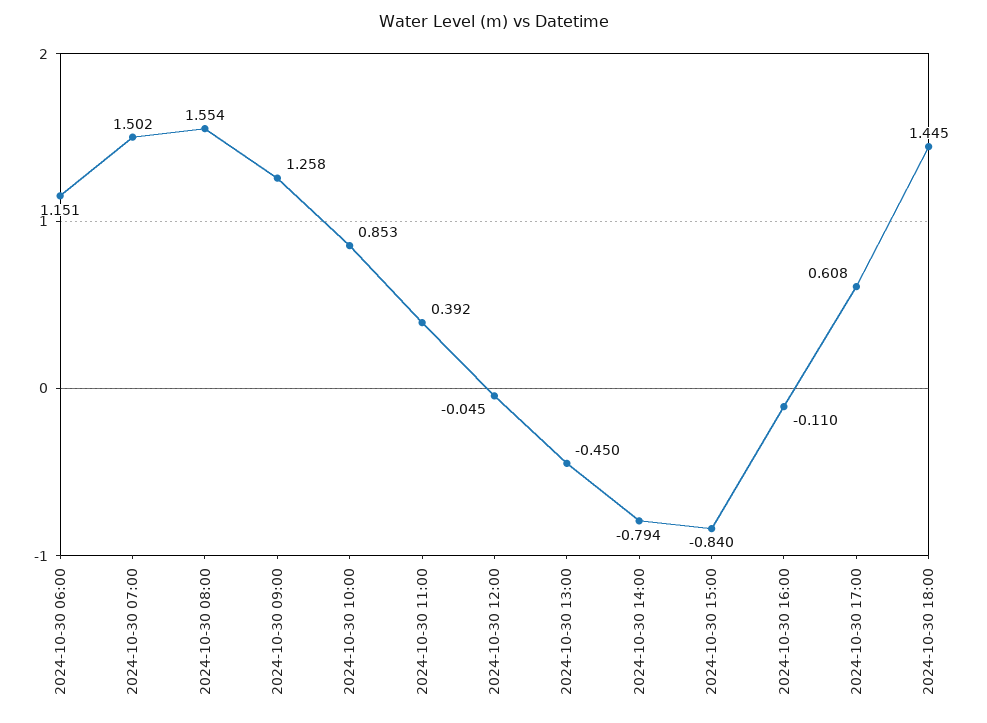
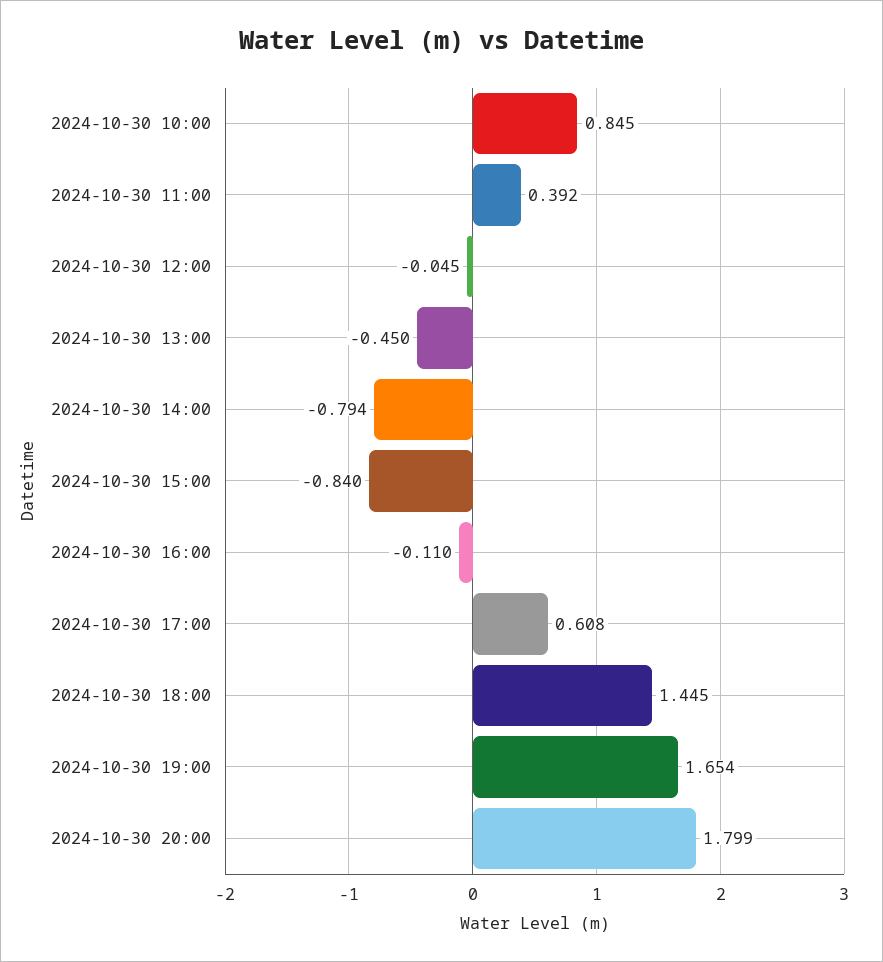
2024-10-30 06:00: 1.151 -> none
2024-10-30 07:00: 1.502 -> none
2024-10-30 08:00: 1.554 -> none
2024-10-30 09:00: 1.258 -> none
2024-10-30 10:00: 0.853 -> 0.845
2024-10-30 19:00: none -> 1.654
2024-10-30 20:00: none -> 1.799

